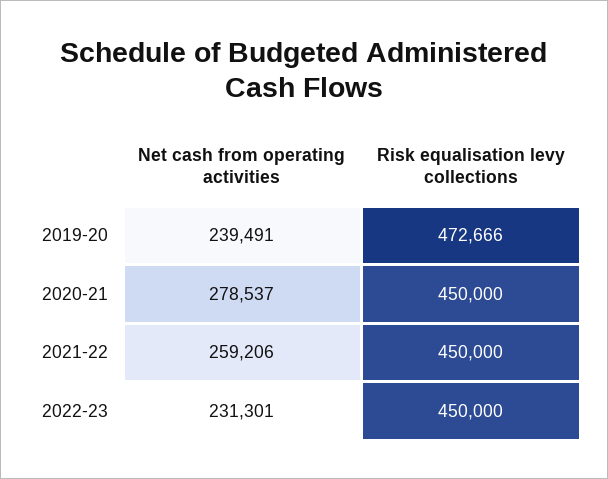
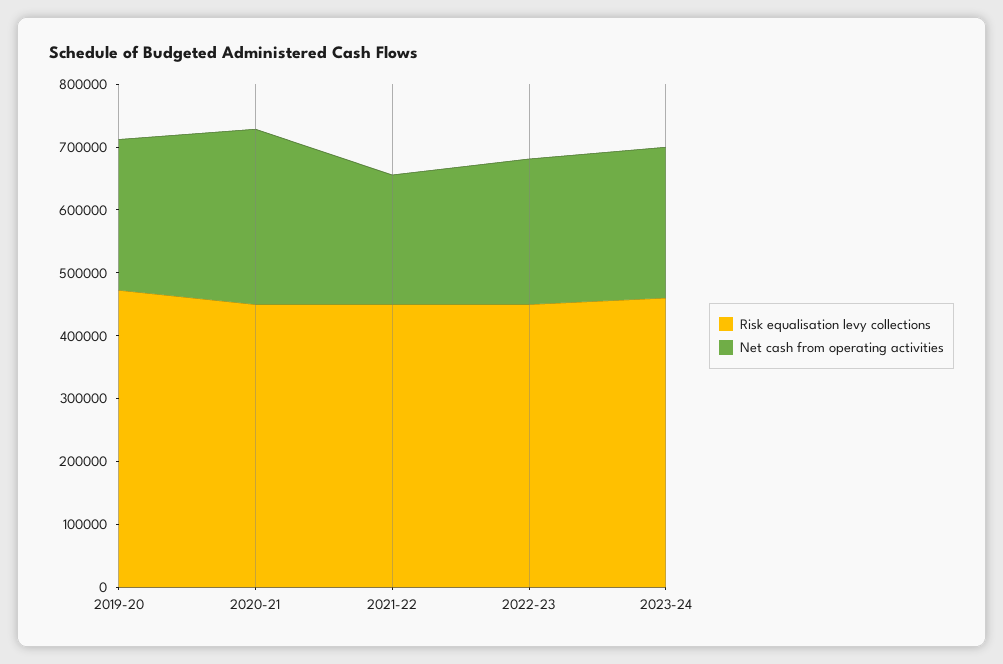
Net cash from operating activities, 2021-22: 259206 -> 200000
Risk equalisation levy collections, 2023-24: none -> 460000
Net cash from operating activities, 2023-24: none -> 240000

